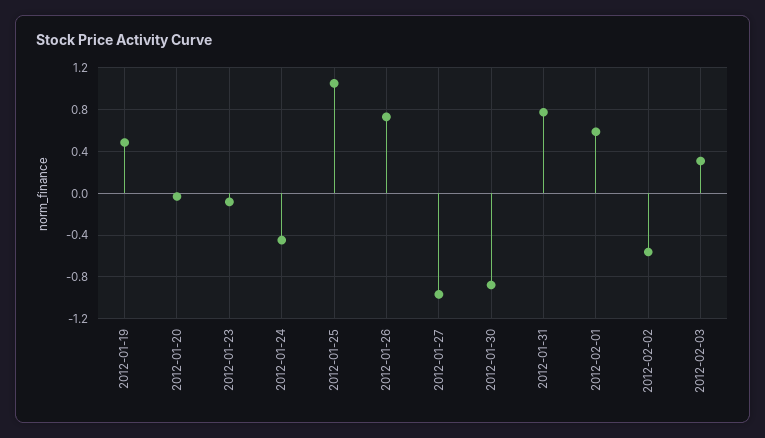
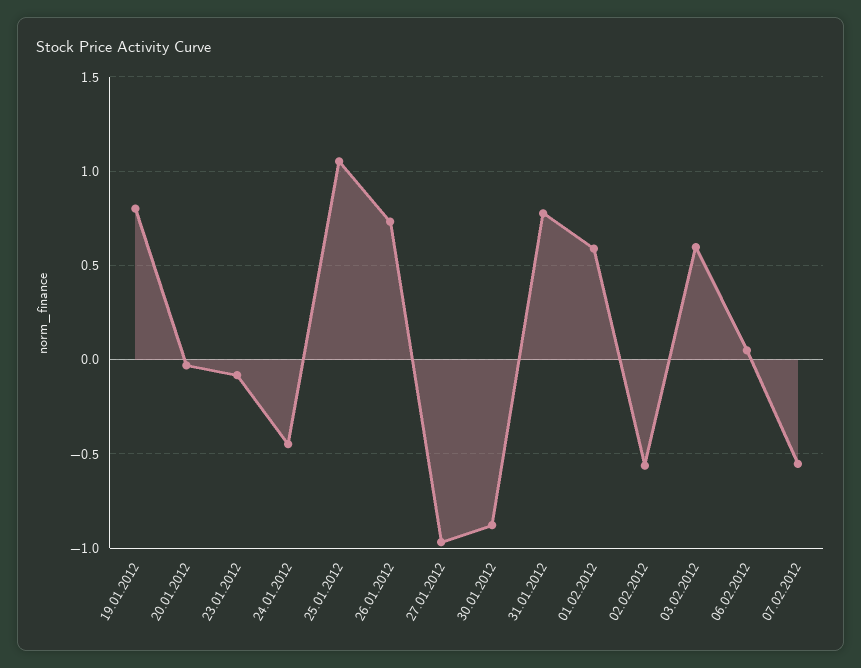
2012-01-19: 0.5 -> 0.8
2012-02-03: 0.3 -> 0.6
06.02.2012: none -> 0.05
07.02.2012: none -> -0.55

